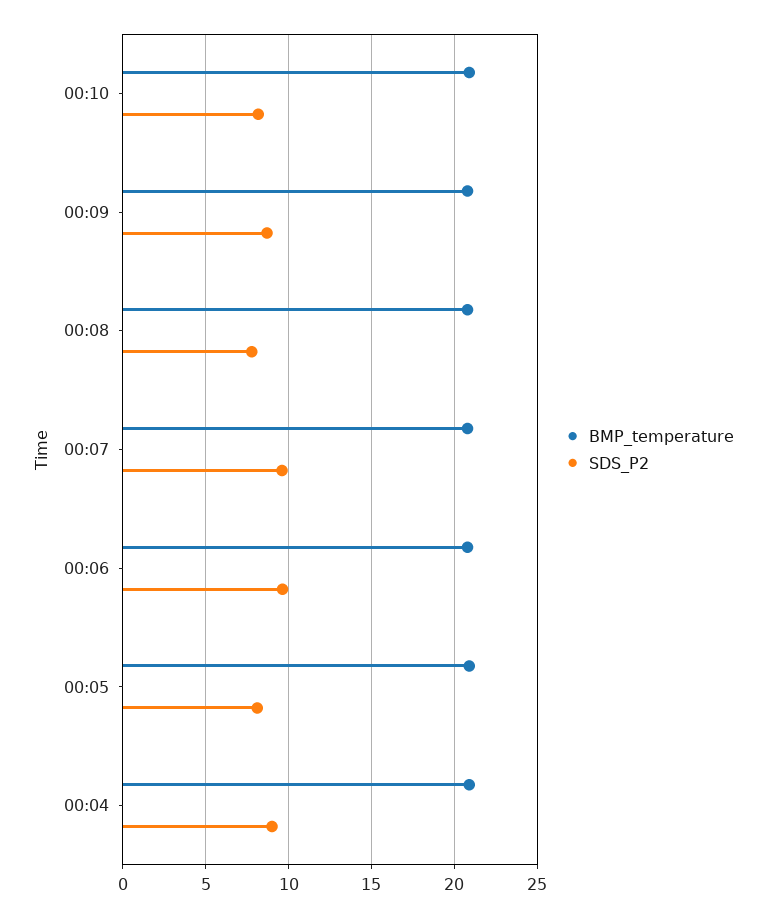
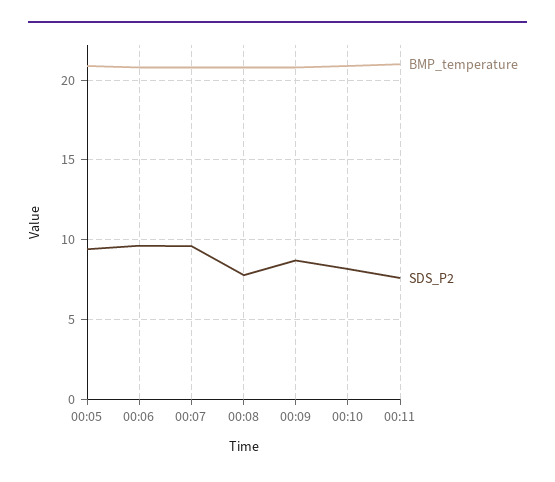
SDS_P2, 00:05: 8 -> 9.5
BMP_temperature, 00:04: 21 -> none
SDS_P2, 00:04: 9 -> none
BMP_temperature, 00:11: none -> 21
SDS_P2, 00:11: none -> 7.5

